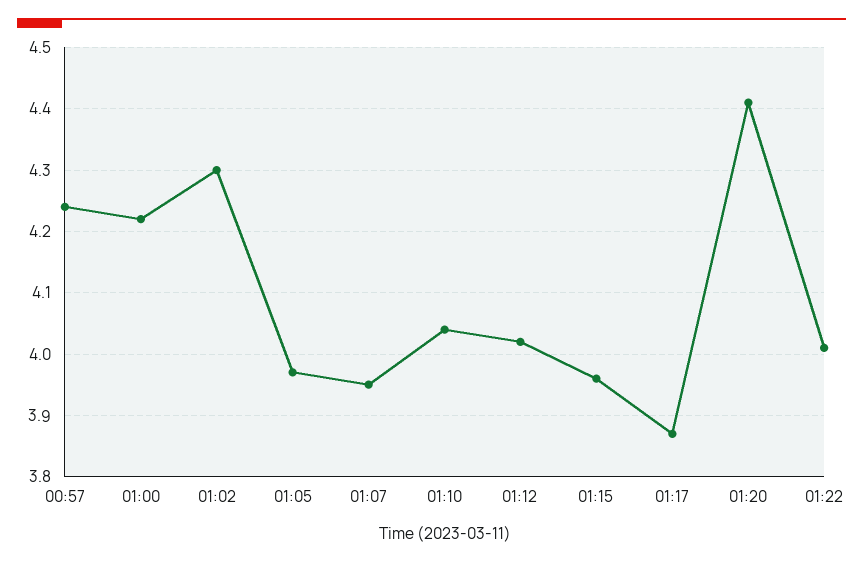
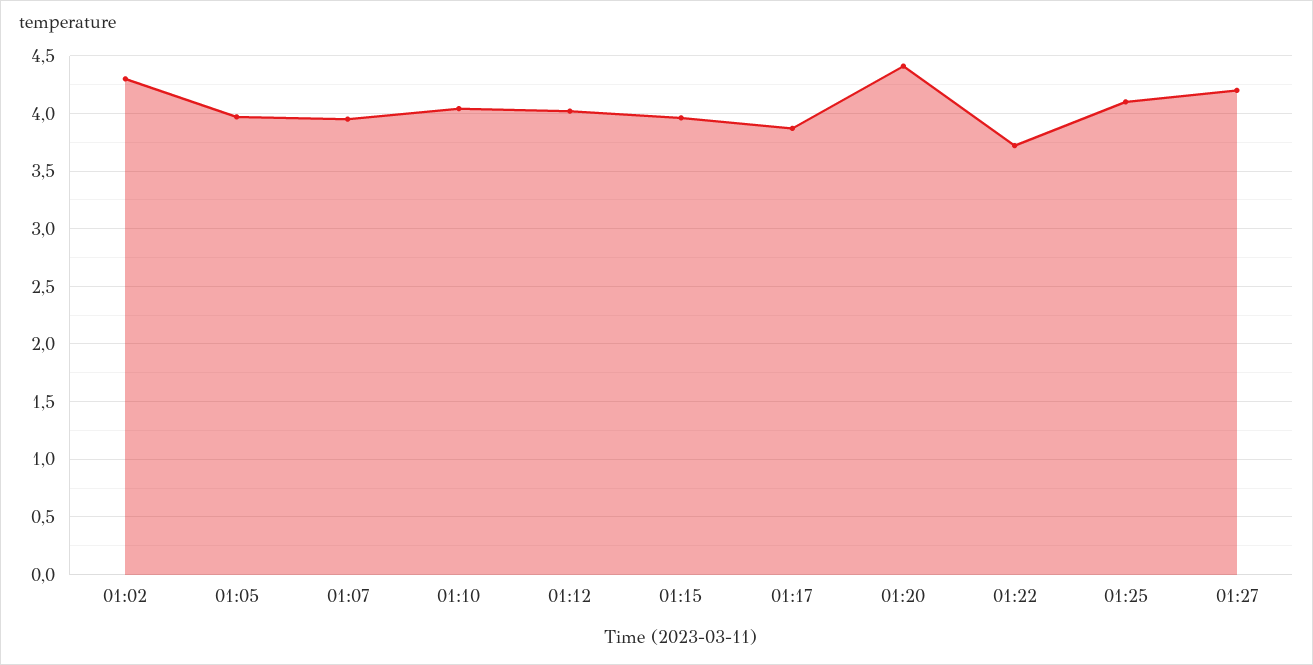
00:57: 4.24 -> none
01:00: 4.22 -> none
01:22: 4.01 -> 3.7
01:25: none -> 4.1
01:27: none -> 4.2

